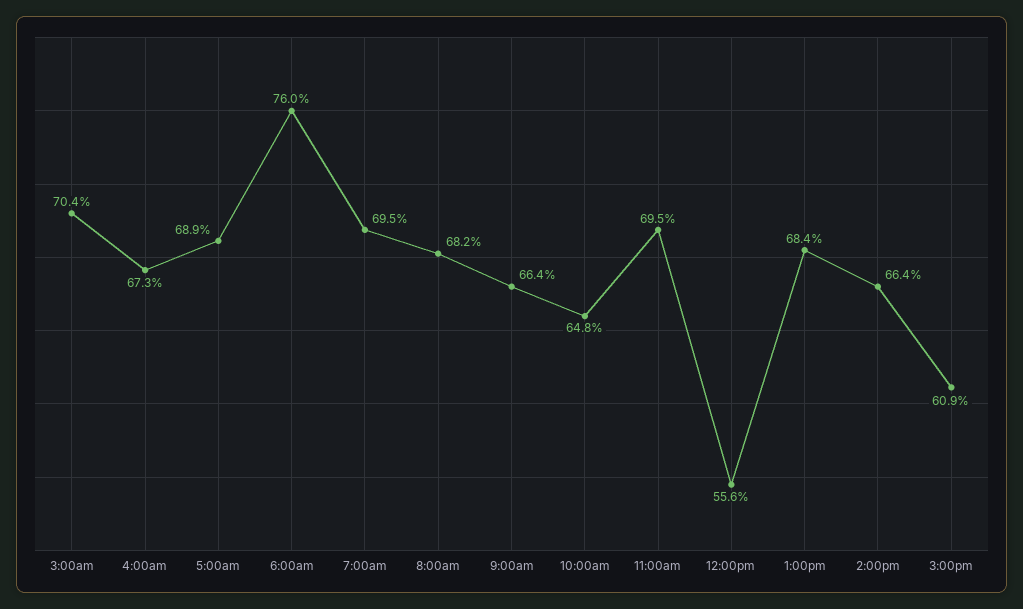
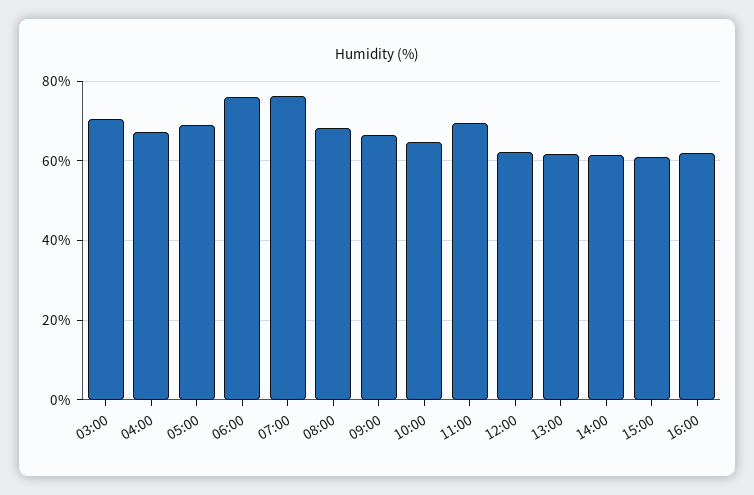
7:00am: 69.5 -> 76
12:00pm: 55.6 -> 62
1:00pm: 68.4 -> 62
2:00pm: 66.4 -> 62
16:00: none -> 62

